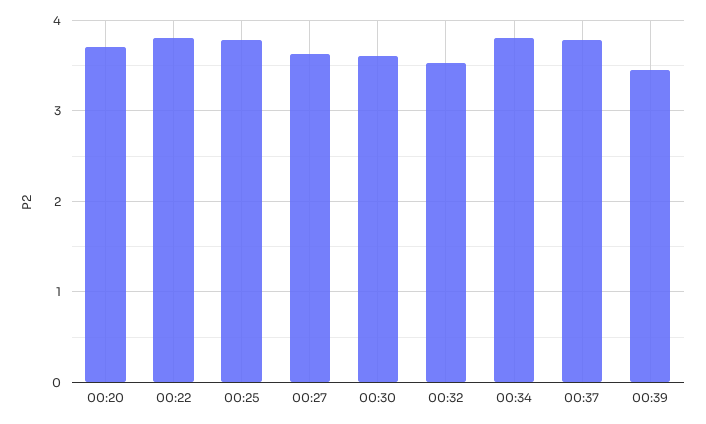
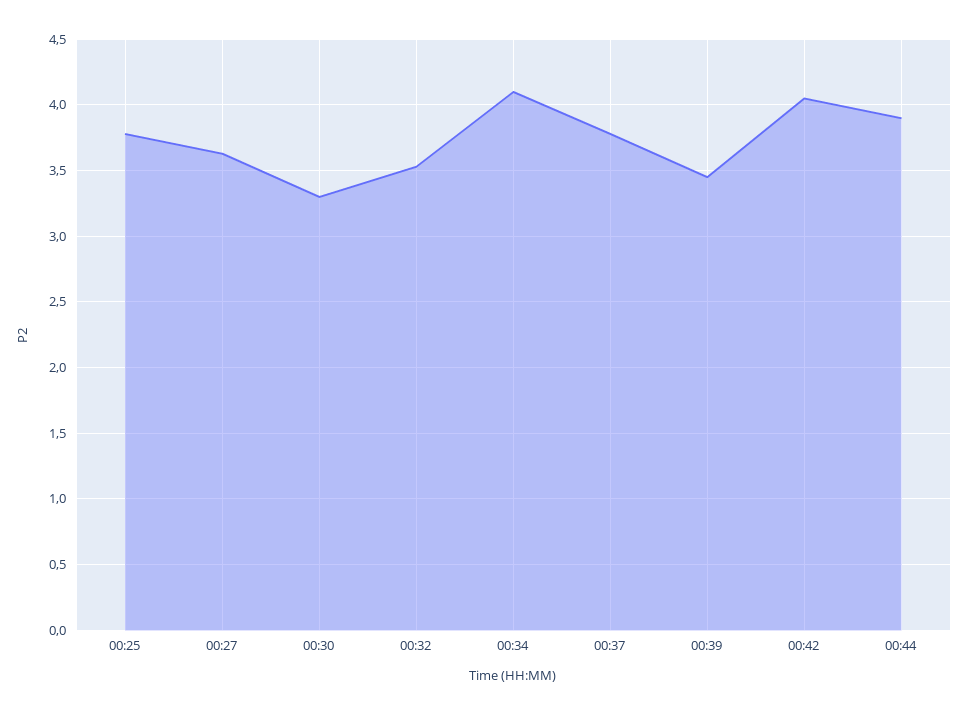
00:20: 3.7 -> none
00:22: 3.8 -> none
00:30: 3.6 -> 3.3
00:34: 3.8 -> 4.1
00:42: none -> 4.05
00:44: none -> 3.9

